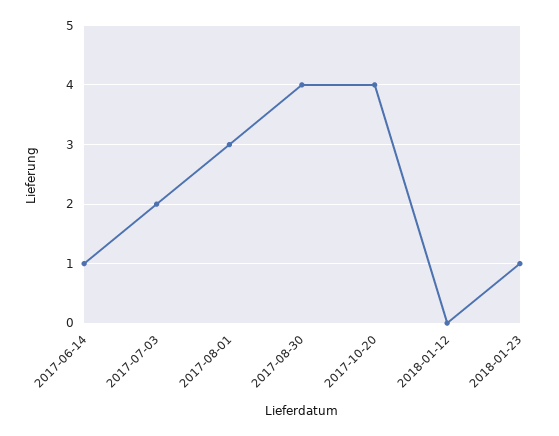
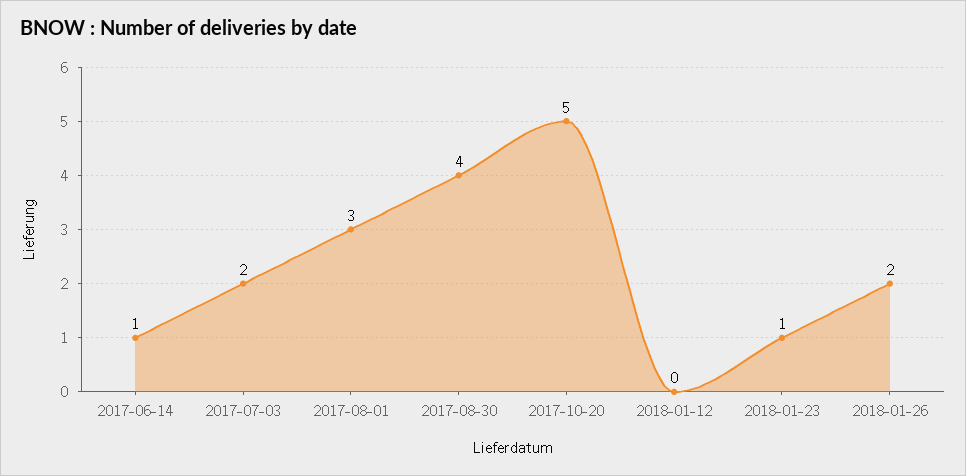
2017-10-20: 4 -> 5
2018-01-26: none -> 2

